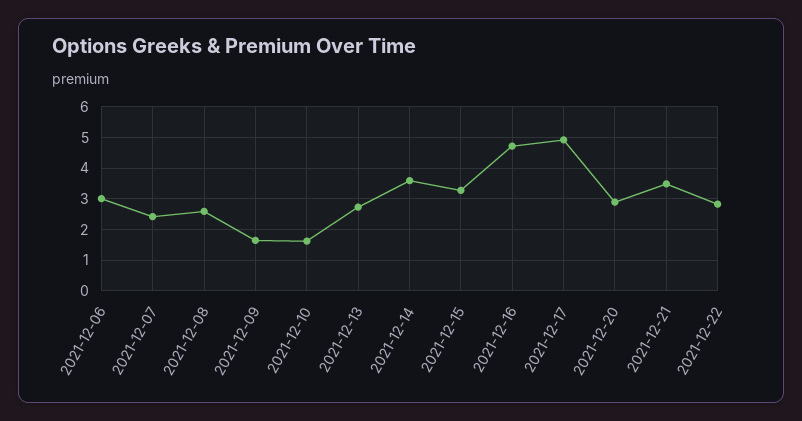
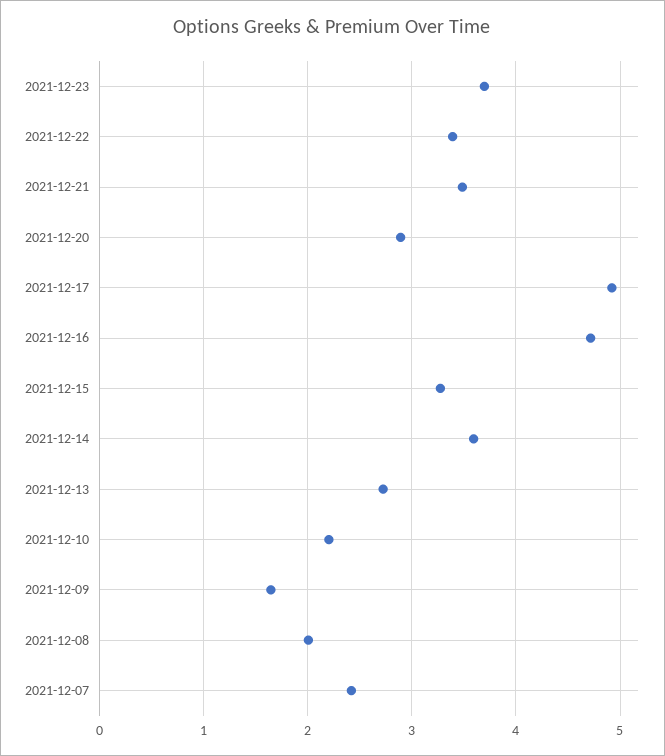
2021-12-06: 3 -> none
2021-12-08: 2.6 -> 2
2021-12-10: 1.6 -> 2.2
2021-12-22: 2.8 -> 3.4
2021-12-23: none -> 3.7

